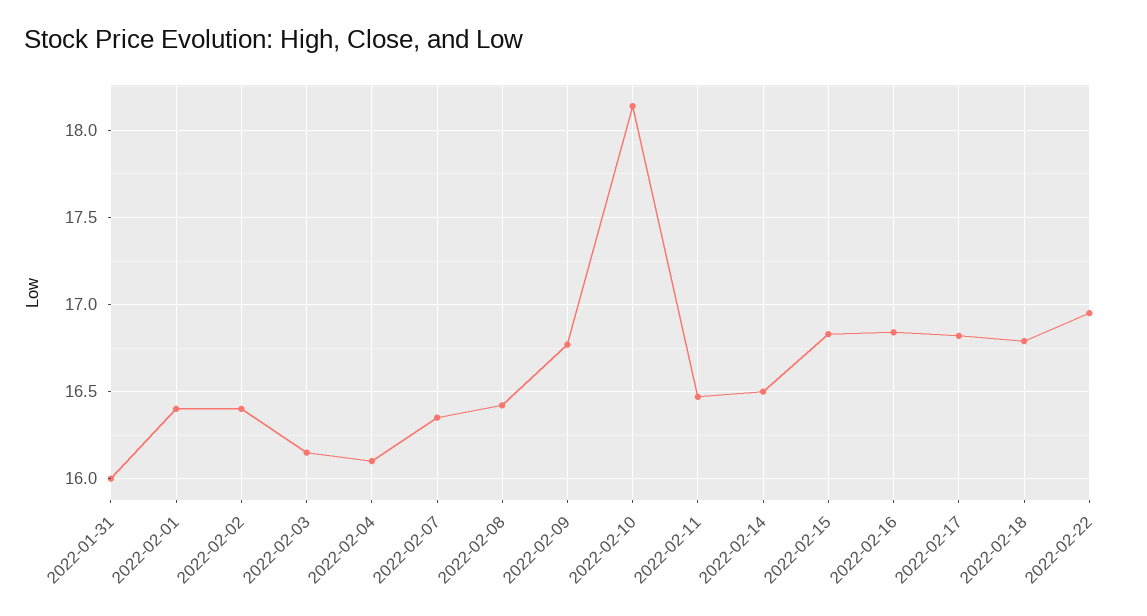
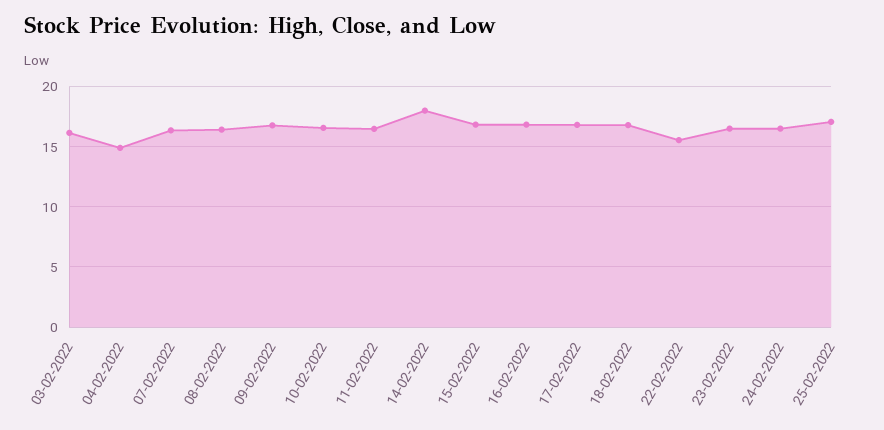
2022-01-31: 16 -> none
2022-02-01: 16.4 -> none
2022-02-02: 16.4 -> none
2022-02-04: 16.1 -> 15
2022-02-10: 18.15 -> 16.5
2022-02-14: 16.5 -> 18
2022-02-22: 16.95 -> 15.5
23-02-2022: none -> 16.5
24-02-2022: none -> 16.5
25-02-2022: none -> 17

